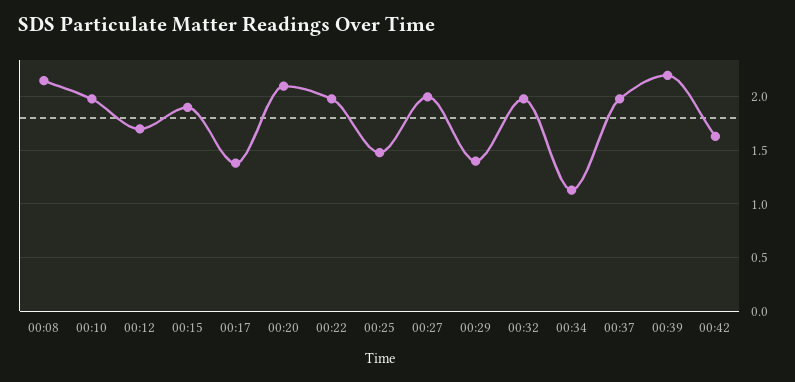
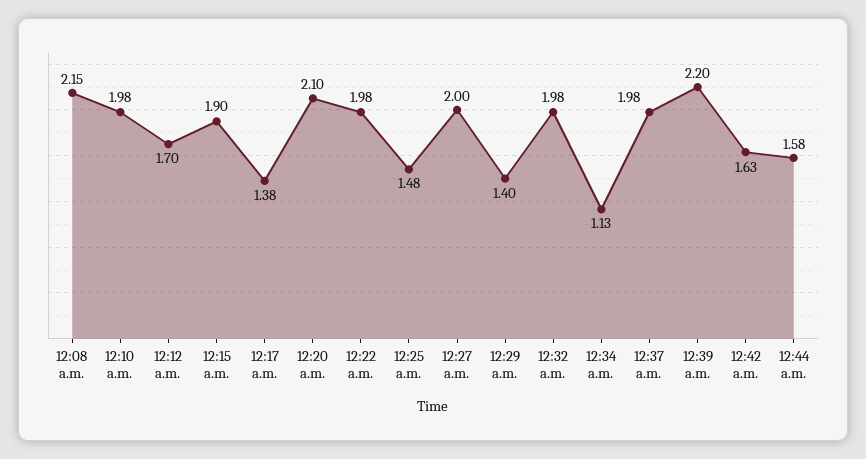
12:44 a.m.: none -> 1.58

